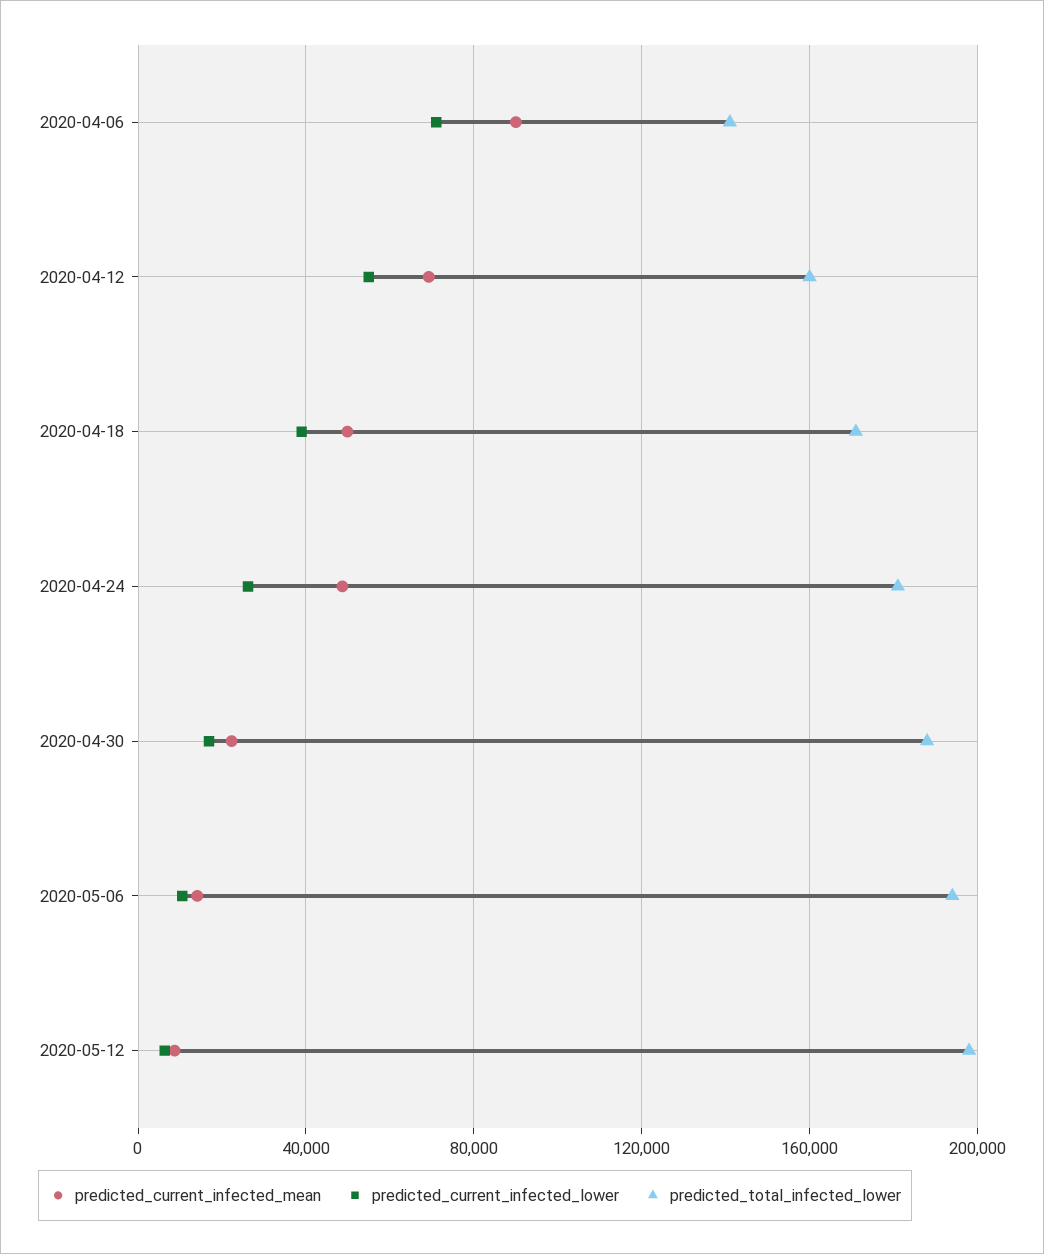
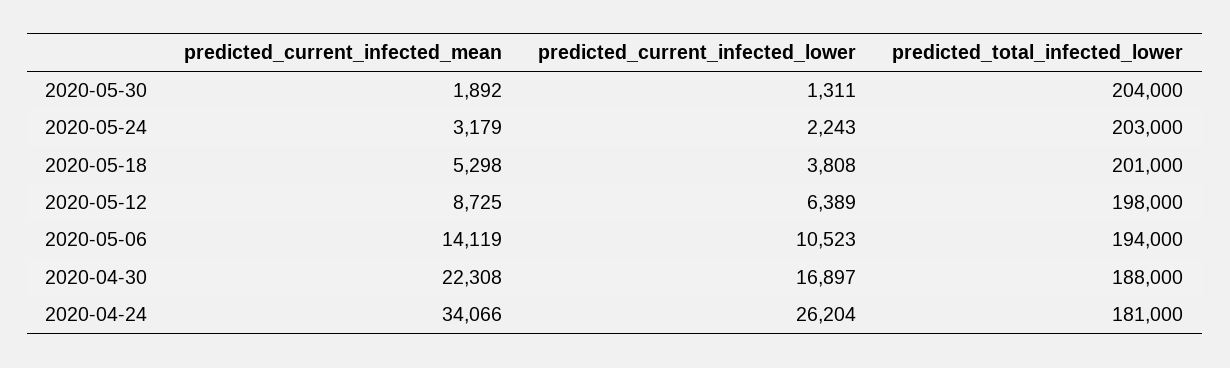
predicted_current_infected_mean, 2020-04-06: 90000 -> none
predicted_current_infected_lower, 2020-04-06: 70000 -> none
predicted_total_infected_lower, 2020-04-06: 140000 -> none
predicted_current_infected_mean, 2020-04-12: 70000 -> none
predicted_current_infected_lower, 2020-04-12: 55000 -> none
predicted_total_infected_lower, 2020-04-12: 160000 -> none
predicted_current_infected_mean, 2020-04-18: 50000 -> none
predicted_current_infected_lower, 2020-04-18: 40000 -> none
predicted_total_infected_lower, 2020-04-18: 170000 -> none
predicted_current_infected_mean, 2020-04-24: 50000 -> 34066
predicted_current_infected_mean, 2020-05-30: none -> 1892
predicted_current_infected_lower, 2020-05-30: none -> 1311
predicted_total_infected_lower, 2020-05-30: none -> 204000
predicted_current_infected_mean, 2020-05-24: none -> 3179
predicted_current_infected_lower, 2020-05-24: none -> 2243
predicted_total_infected_lower, 2020-05-24: none -> 203000
predicted_current_infected_mean, 2020-05-18: none -> 5298
predicted_current_infected_lower, 2020-05-18: none -> 3808
predicted_total_infected_lower, 2020-05-18: none -> 201000

